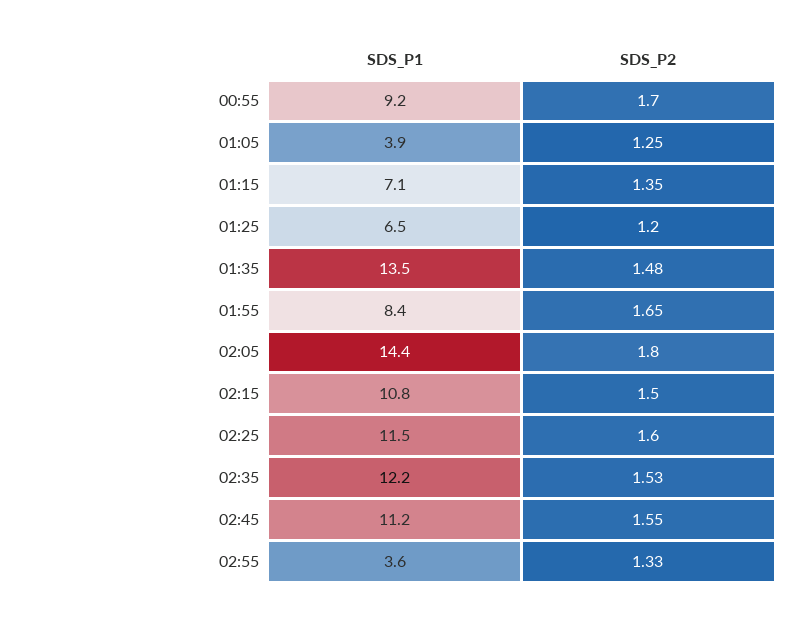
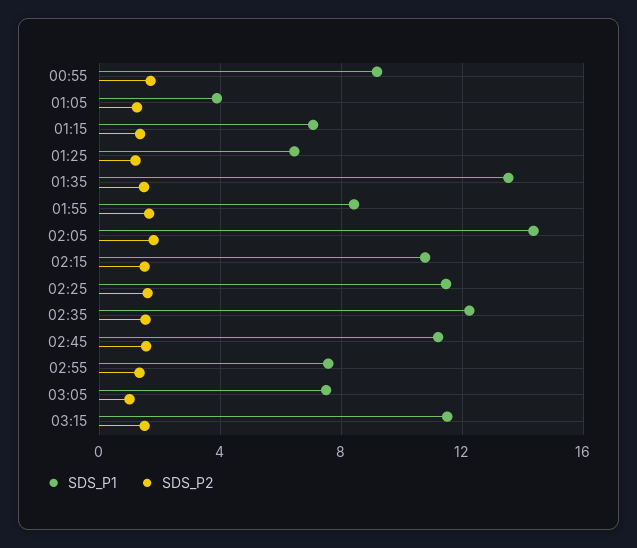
SDS_P1, 02:55: 3.6 -> 7.5
SDS_P1, 03:05: none -> 7.5
SDS_P2, 03:05: none -> 1
SDS_P1, 03:15: none -> 11.5
SDS_P2, 03:15: none -> 1.5

